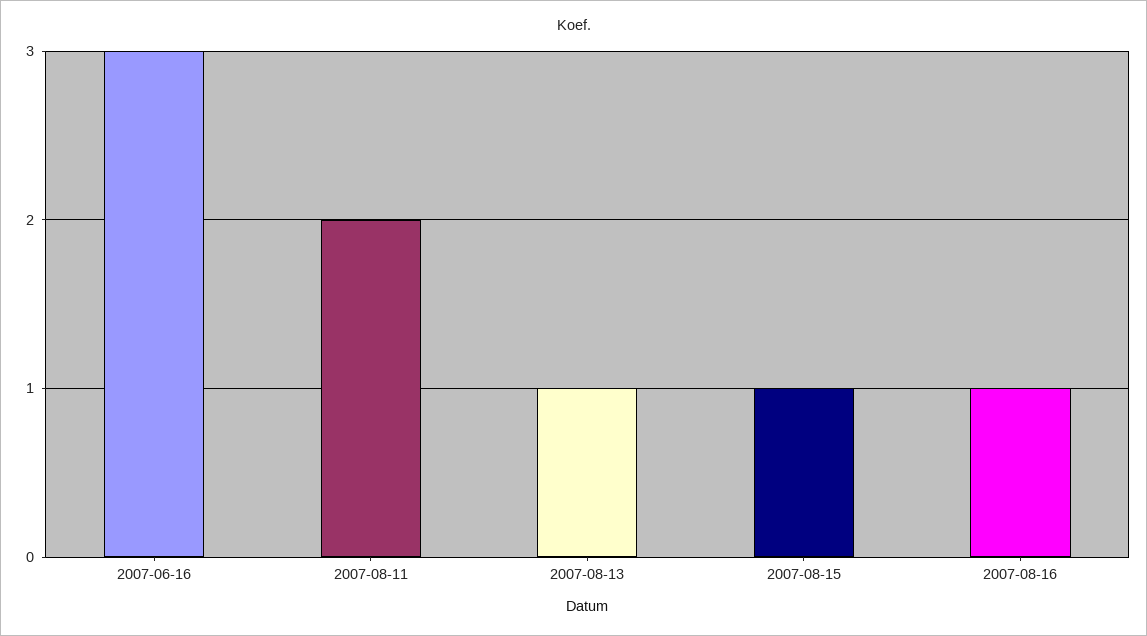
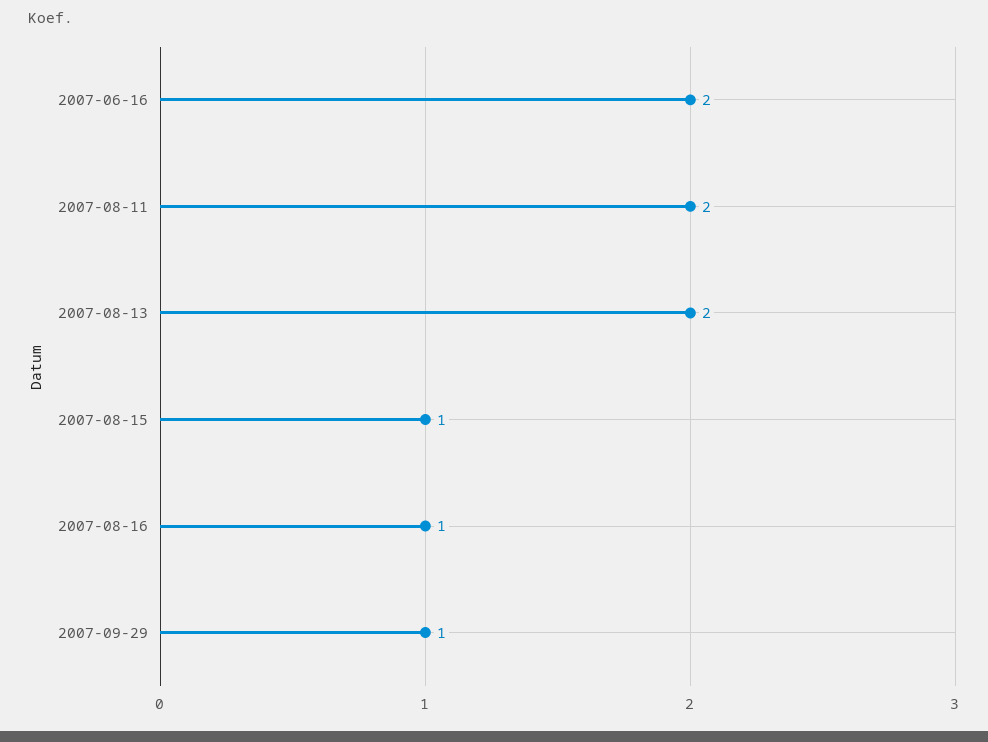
2007-06-16: 3 -> 2
2007-08-13: 1 -> 2
2007-09-29: none -> 1

